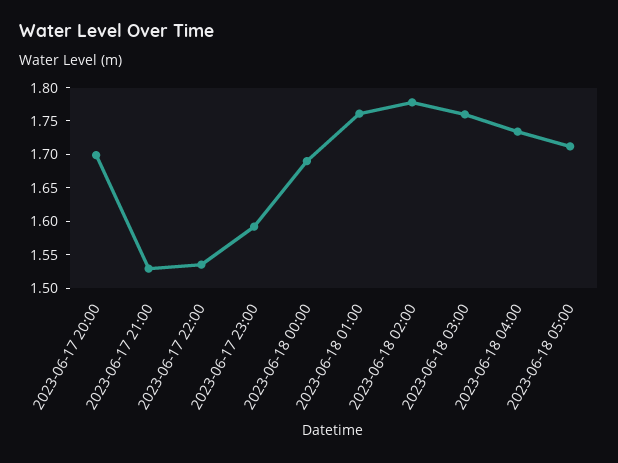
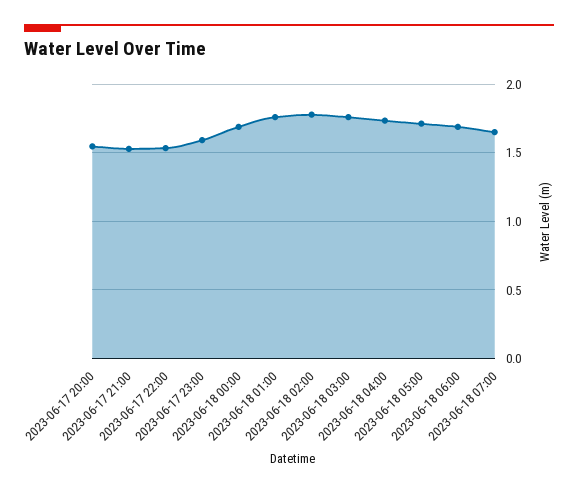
2023-06-17 20:00: 1.7 -> 1.55
2023-06-18 06:00: none -> 1.7
2023-06-18 07:00: none -> 1.65

